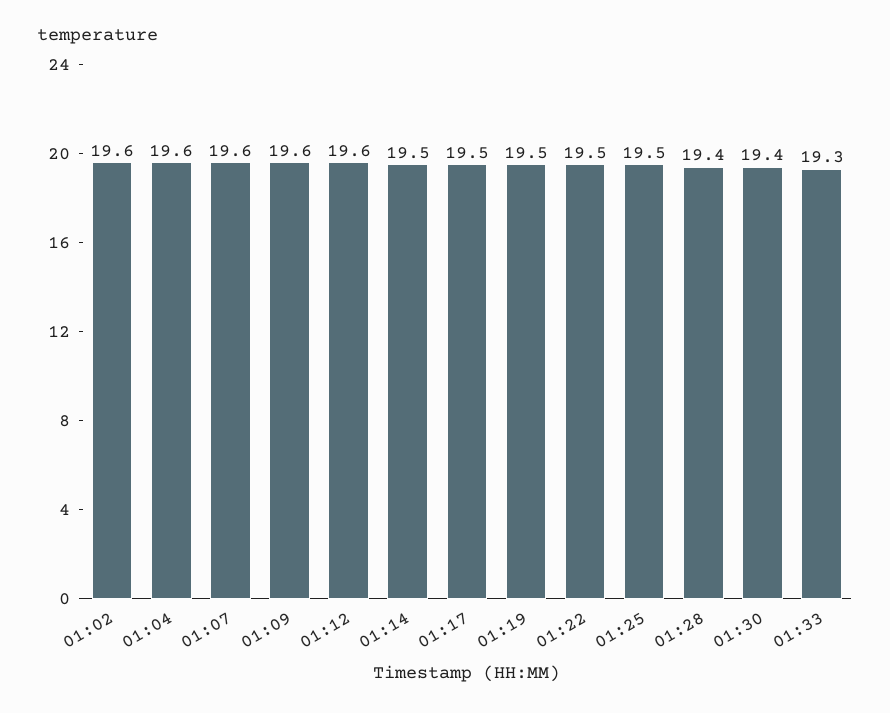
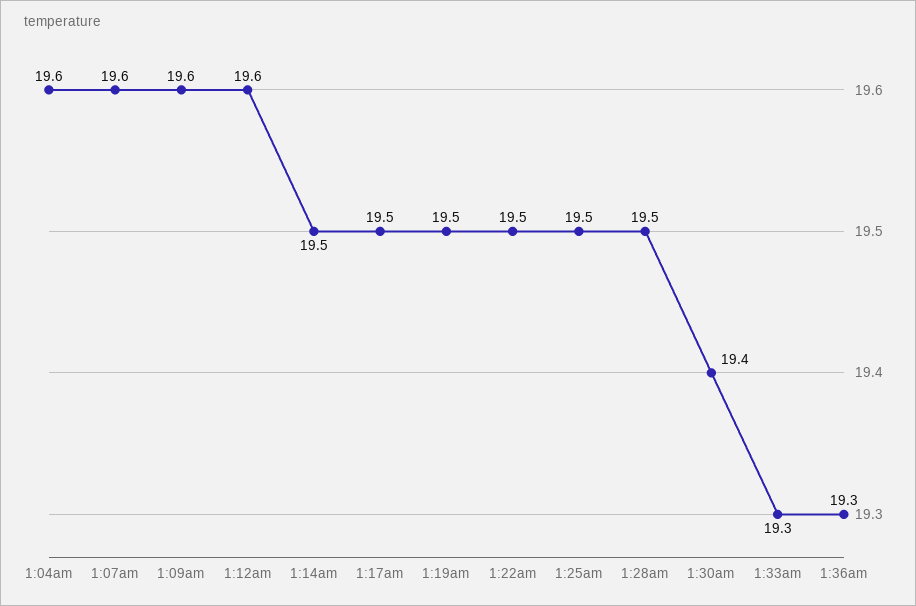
01:02: 19.6 -> none
01:28: 19.4 -> 19.5
1:36am: none -> 19.3

